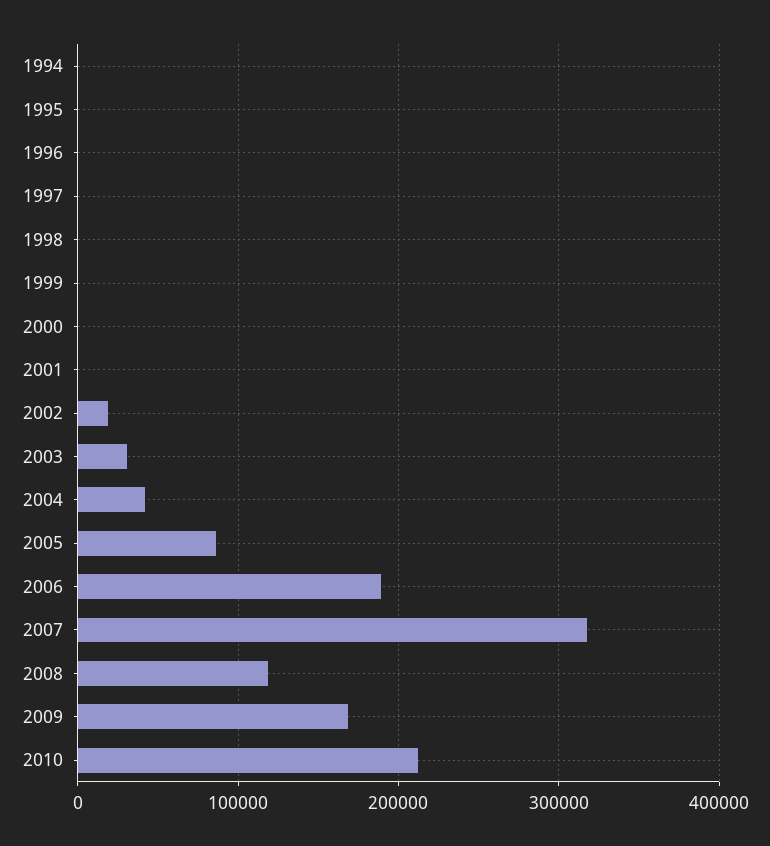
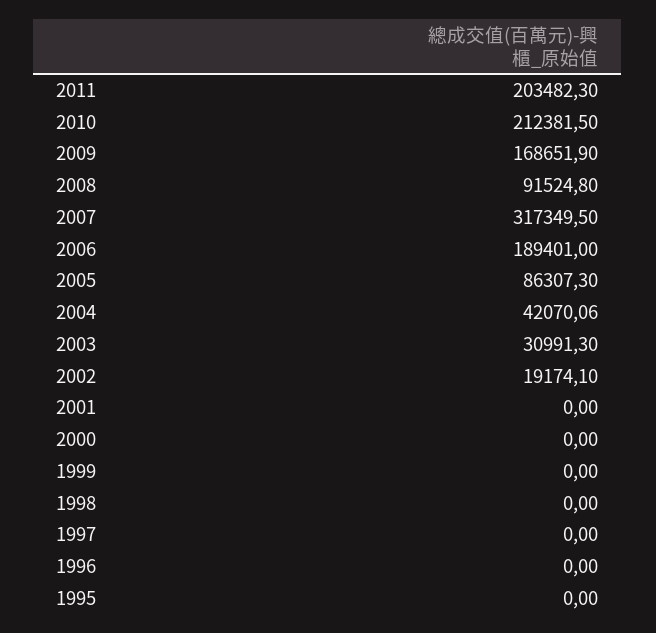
1994: 0 -> none
2008: 120000 -> 91524.8
2011: none -> 203482.3

